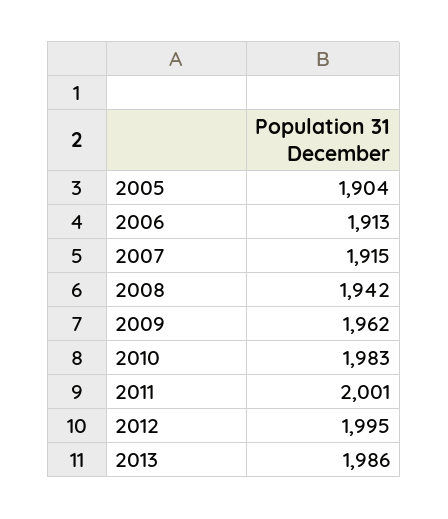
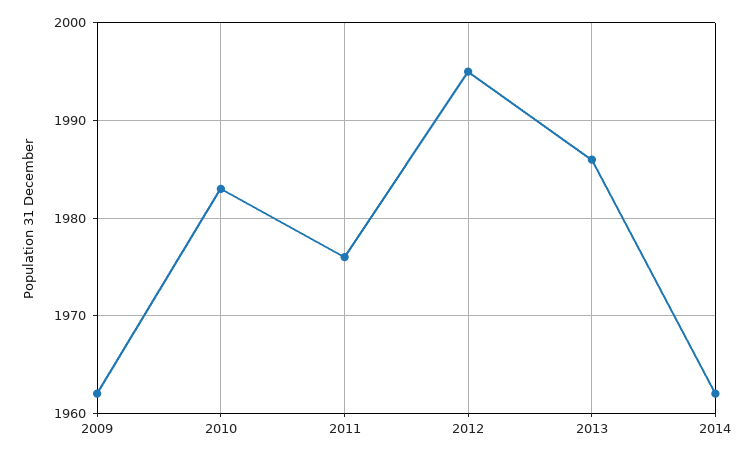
2005: 1904 -> none
2006: 1913 -> none
2007: 1915 -> none
2008: 1942 -> none
2011: 2001 -> 1976
2014: none -> 1962

